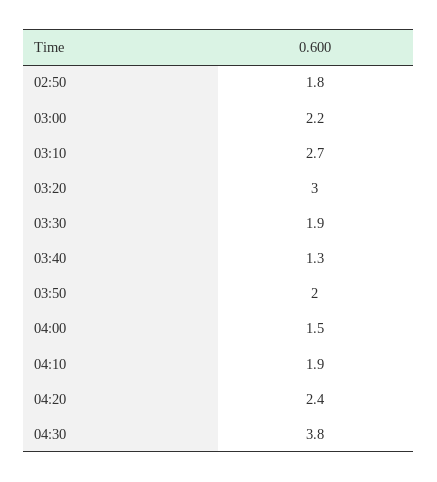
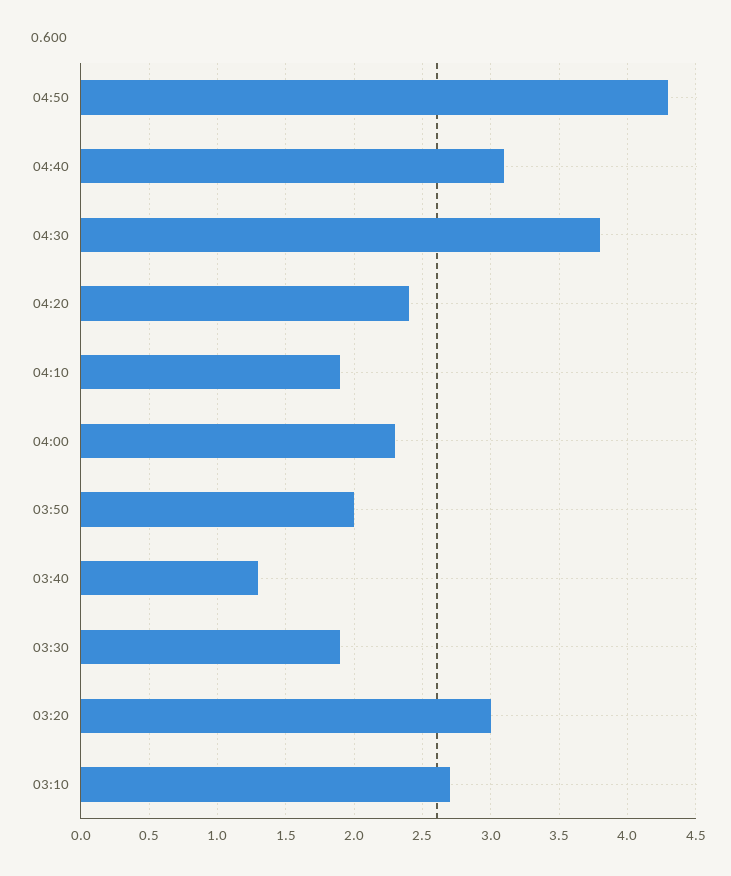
02:50: 1.8 -> none
03:00: 2.2 -> none
04:00: 1.5 -> 2.3
04:50: none -> 4.3
04:40: none -> 3.1

